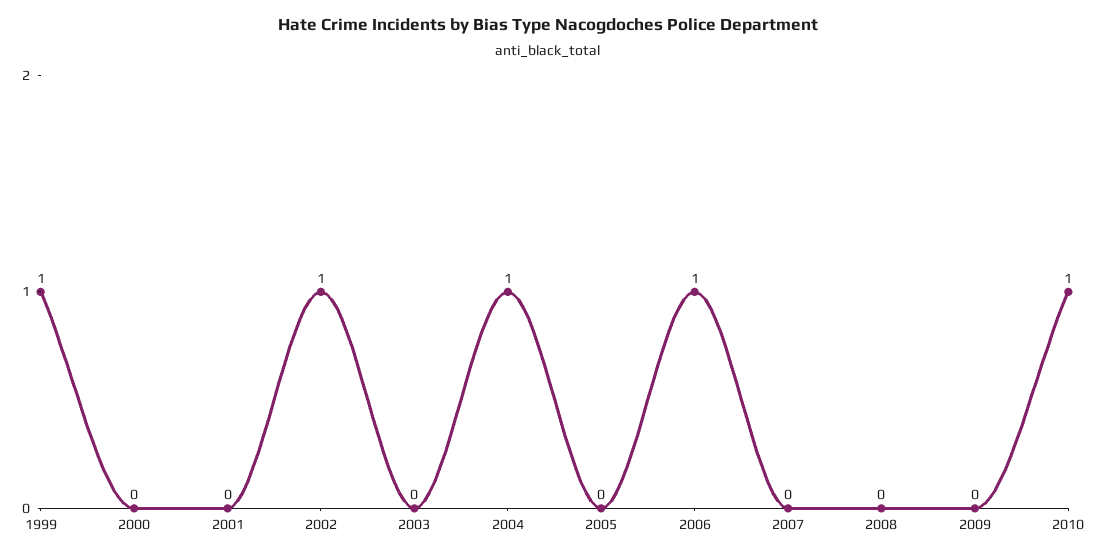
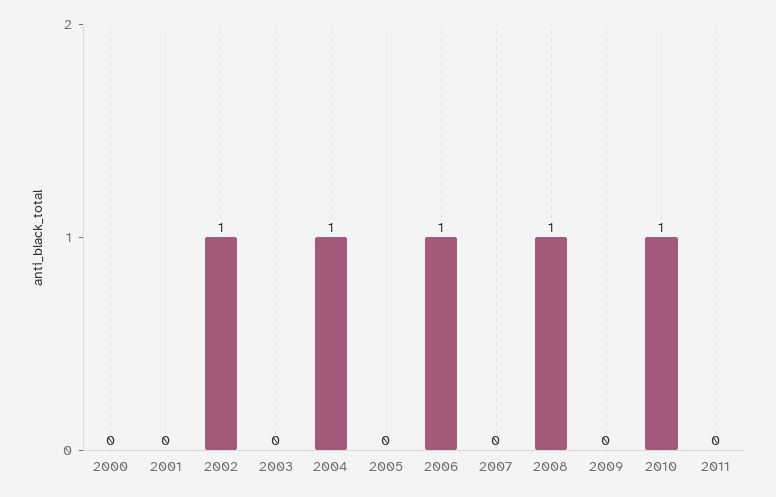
1999: 1 -> none
2008: 0 -> 1
2011: none -> 0

